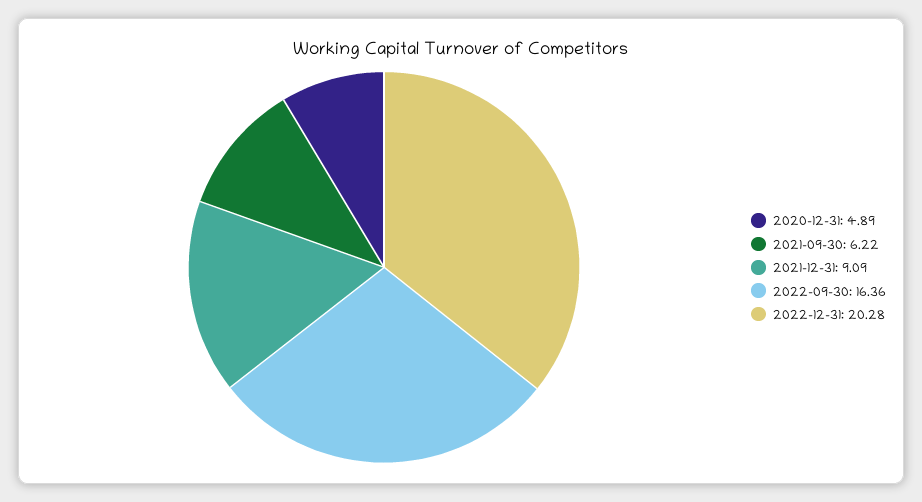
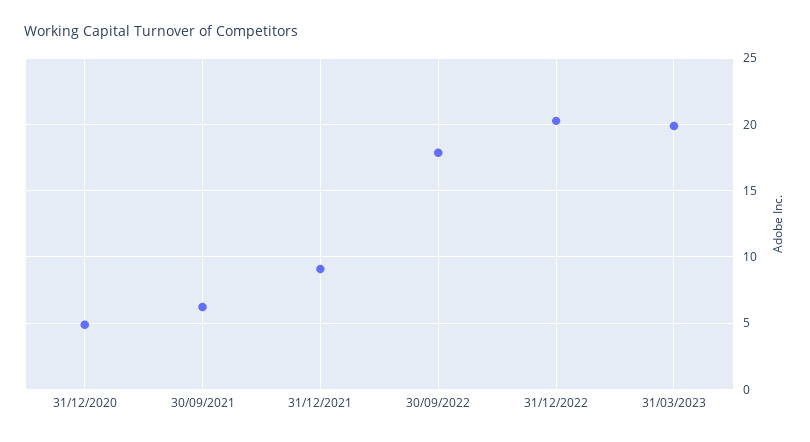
2022-09-30: 16.36 -> 18
31/03/2023: none -> 20

